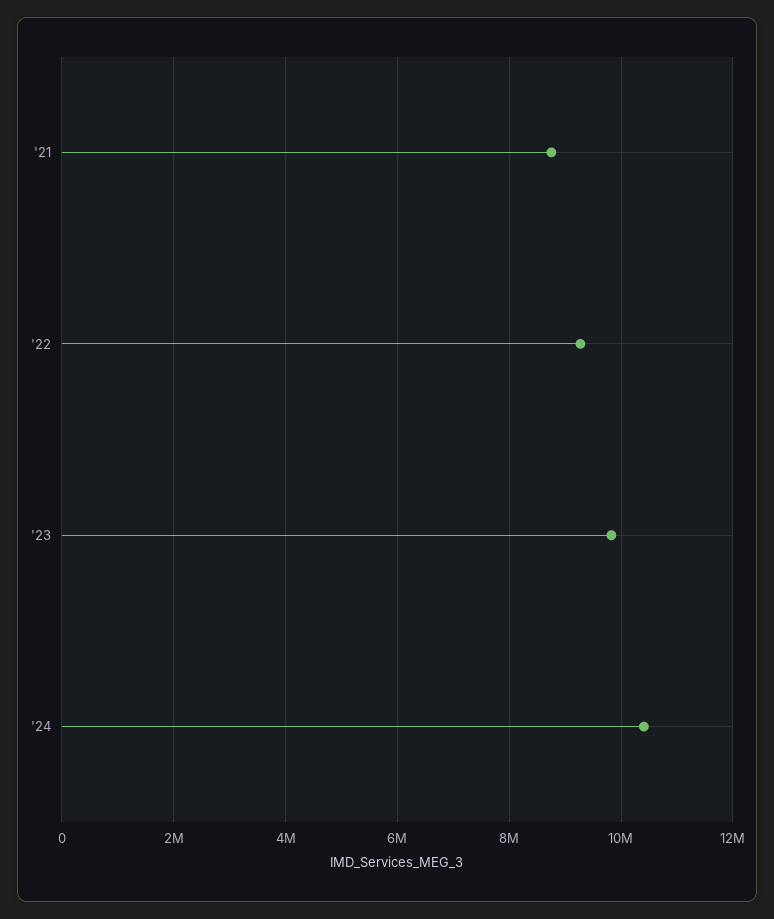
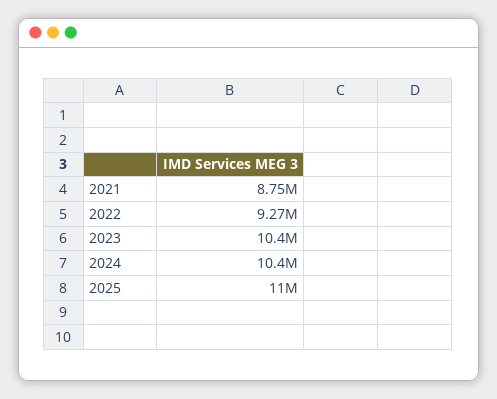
'23: 9800000 -> 10400000
2025: none -> 11000000

